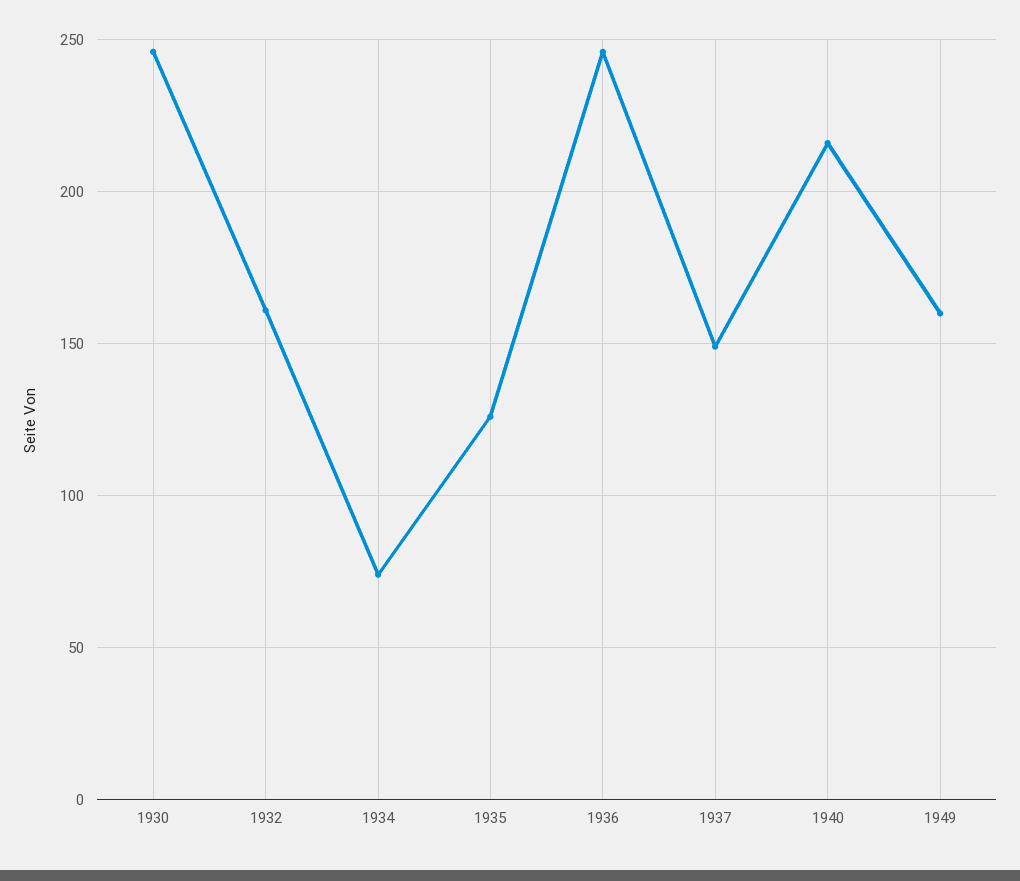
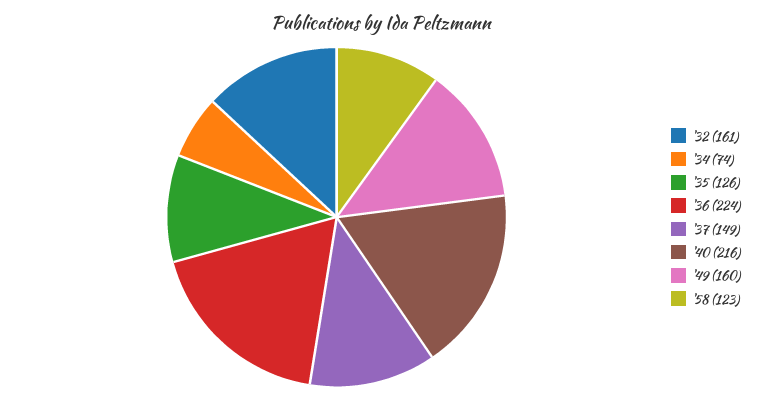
1930: 245 -> none
1936: 245 -> 224
'58: none -> 123

